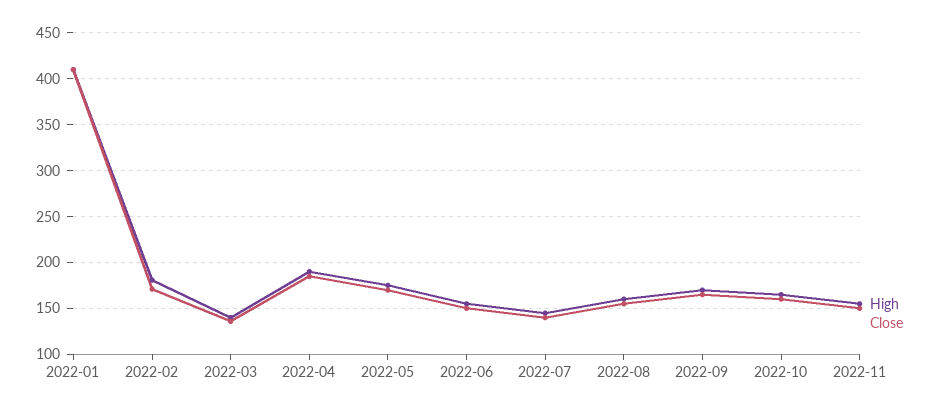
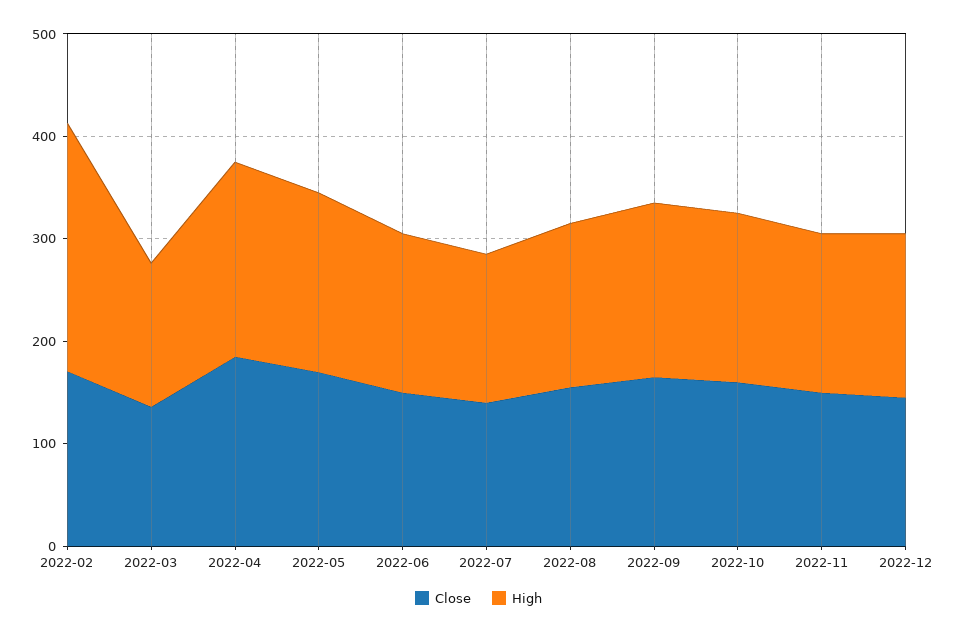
High, 2022-01: 410 -> none
Close, 2022-01: 410 -> none
High, 2022-02: 180 -> 240
Close, 2022-12: none -> 140
High, 2022-12: none -> 160

